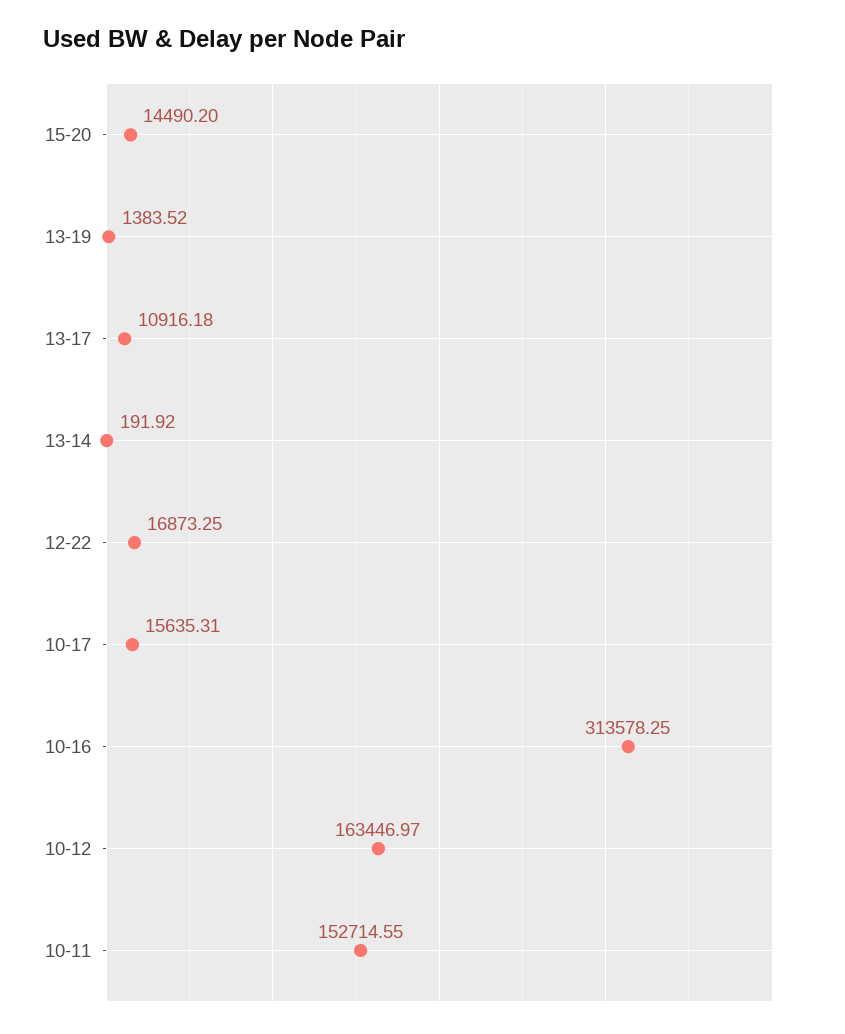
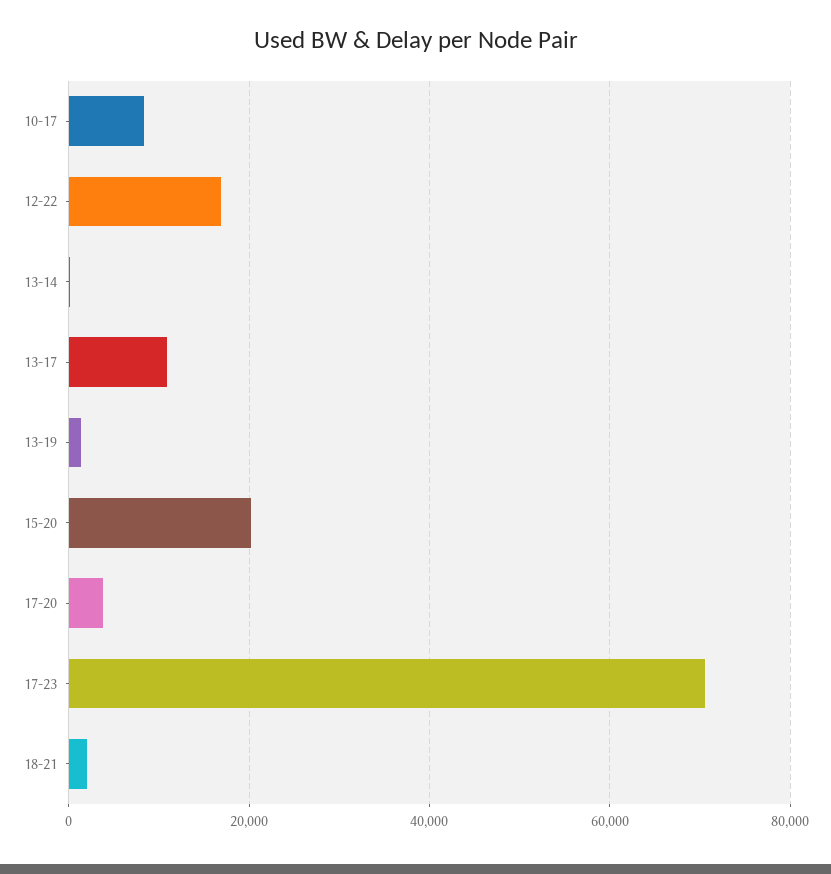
15-20: 14490.2 -> 20000
10-17: 15635.31 -> 8000
10-16: 313578.25 -> none
10-12: 163446.97 -> none
10-11: 152714.55 -> none
17-20: none -> 4000
17-23: none -> 70000
18-21: none -> 2000

